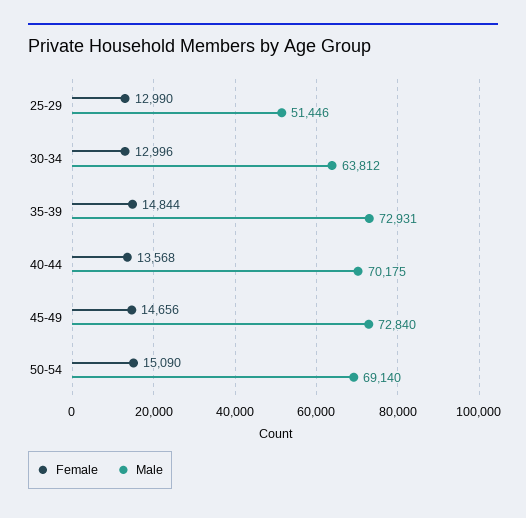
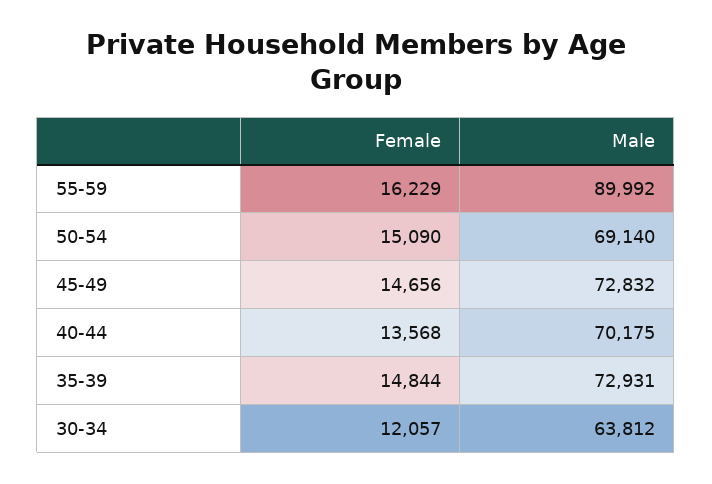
Female, 25-29: 12990 -> none
Male, 25-29: 51446 -> none
Female, 30-34: 12996 -> 12057
Male, 45-49: 72840 -> 72832
Female, 55-59: none -> 16229
Male, 55-59: none -> 89992

